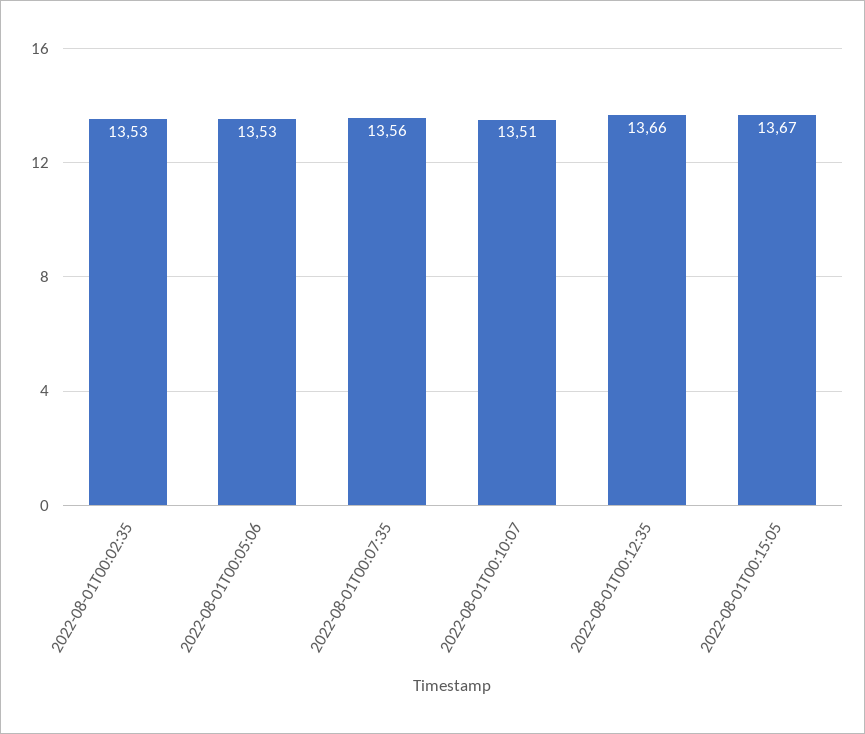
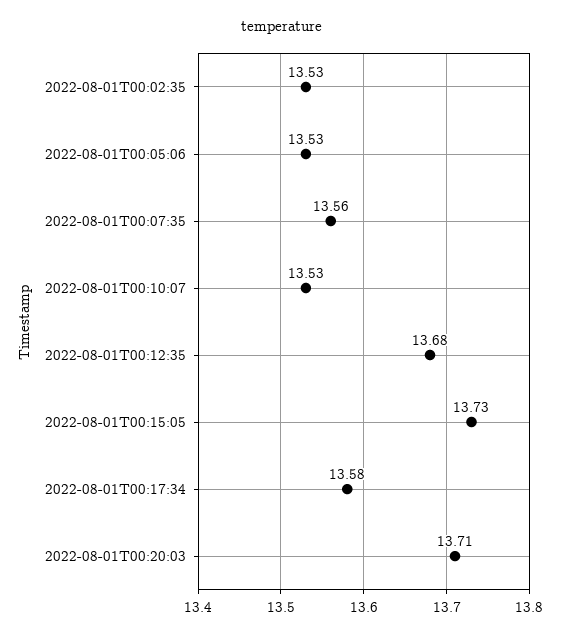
2022-08-01T00:10:07: 13.51 -> 13.53
2022-08-01T00:12:35: 13.66 -> 13.68
2022-08-01T00:15:05: 13.67 -> 13.73
2022-08-01T00:17:34: none -> 13.58
2022-08-01T00:20:03: none -> 13.71

